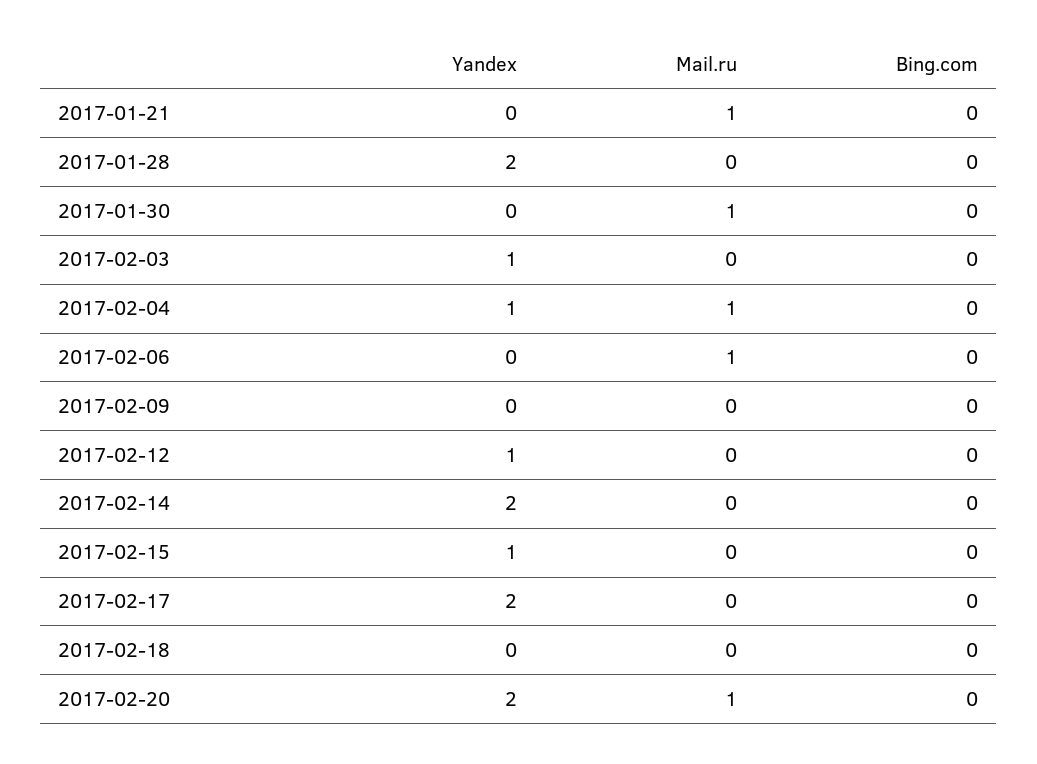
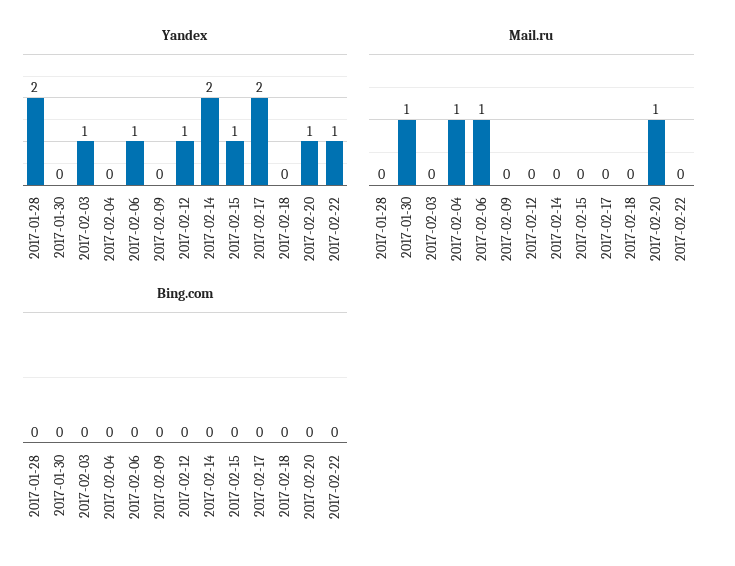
Yandex, 2017-01-21: 0 -> none
Mail.ru, 2017-01-21: 1 -> none
Bing.com, 2017-01-21: 0 -> none
Yandex, 2017-02-04: 1 -> 0
Yandex, 2017-02-06: 0 -> 1
Yandex, 2017-02-20: 2 -> 1
Yandex, 2017-02-22: none -> 1
Mail.ru, 2017-02-22: none -> 0
Bing.com, 2017-02-22: none -> 0

